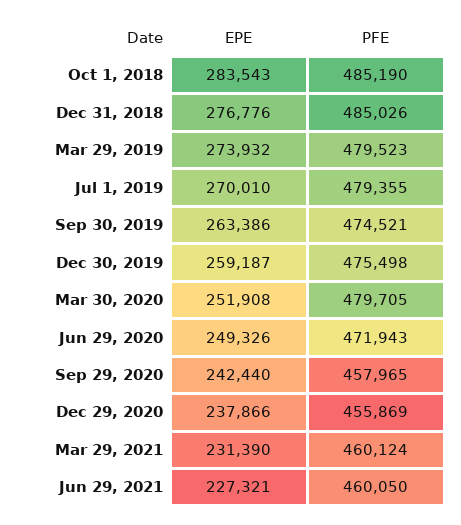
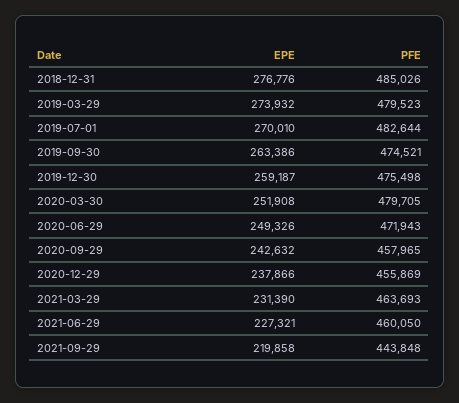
EPE, Oct 1, 2018: 283543 -> none
PFE, Oct 1, 2018: 485190 -> none
PFE, Jul 1, 2019: 479355 -> 482644
EPE, Sep 29, 2020: 242440 -> 242632
PFE, Mar 29, 2021: 460124 -> 463693
EPE, 2021-09-29: none -> 219858
PFE, 2021-09-29: none -> 443848

